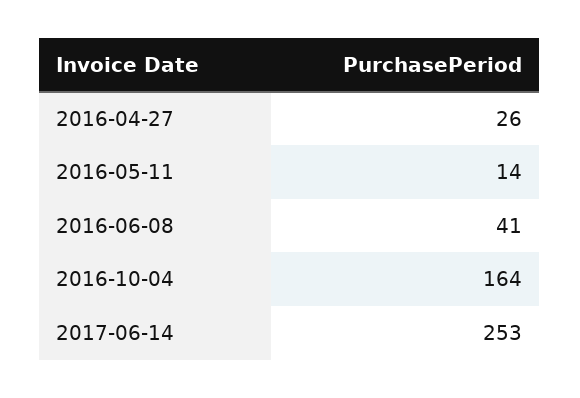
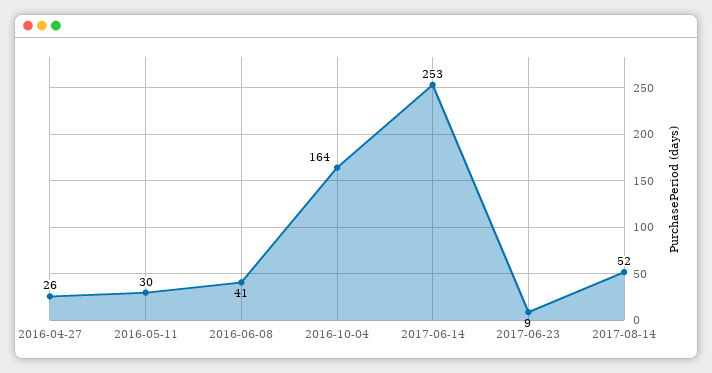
2016-05-11: 14 -> 30
2017-06-23: none -> 9
2017-08-14: none -> 52

